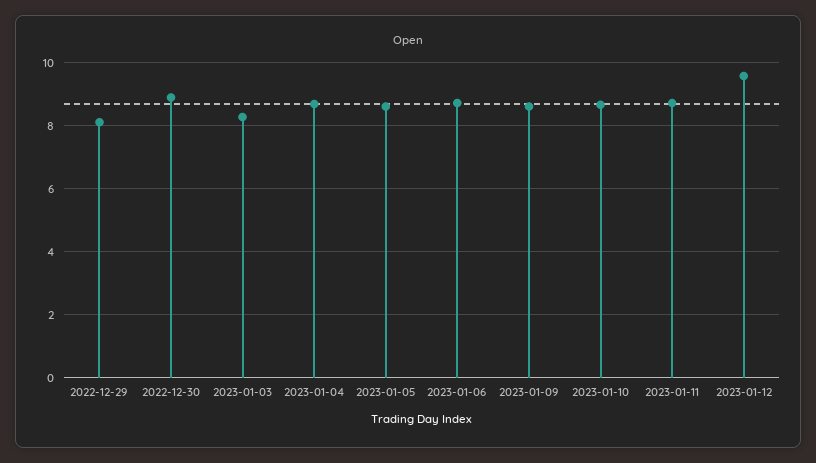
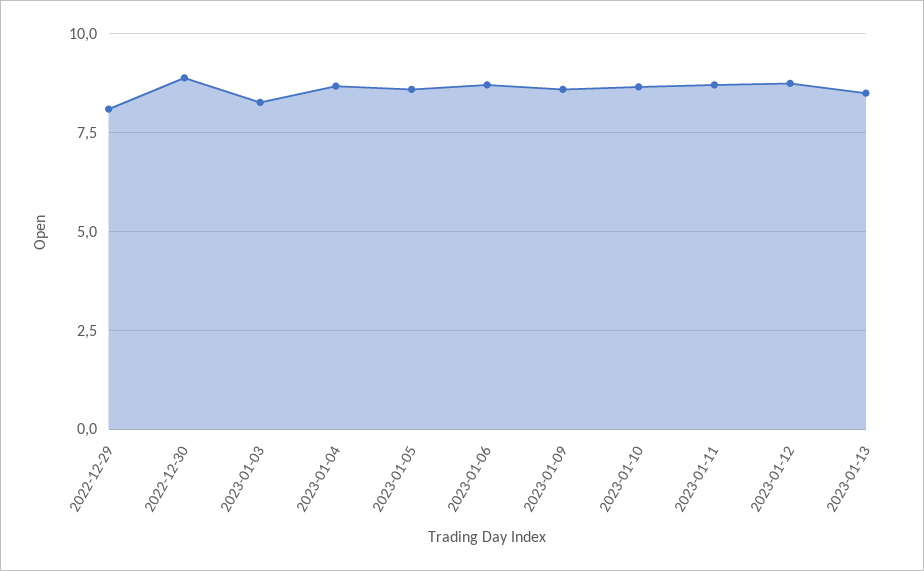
2023-01-12: 9.6 -> 8.75
2023-01-13: none -> 8.5

